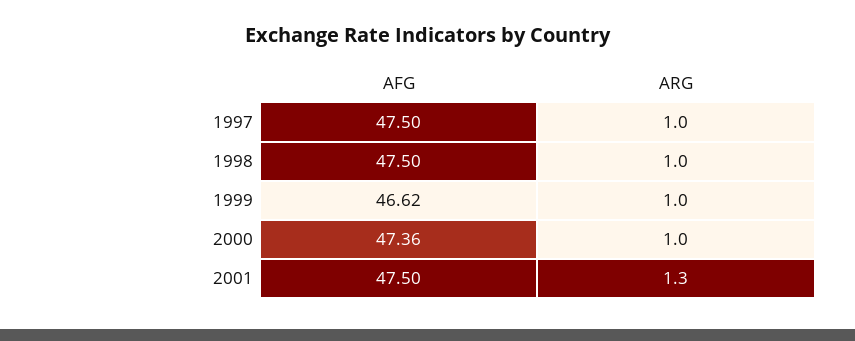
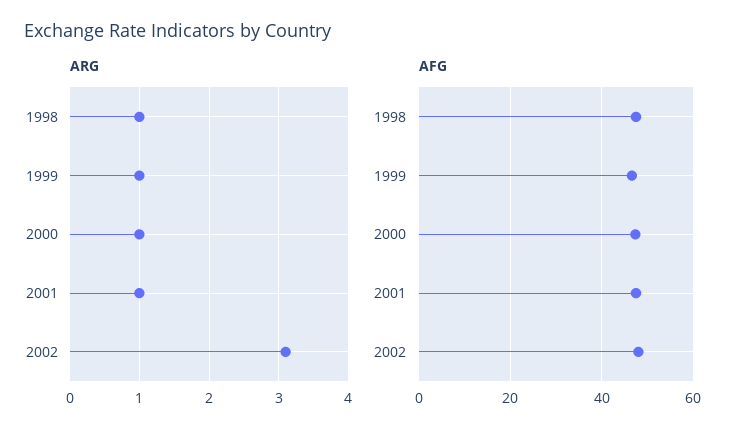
AFG, 1997: 47.5 -> none
ARG, 1997: 1 -> none
ARG, 2001: 1.3 -> 1
ARG, 2002: none -> 3.1
AFG, 2002: none -> 48

